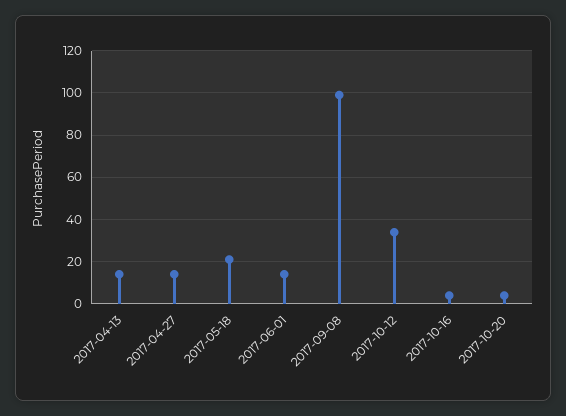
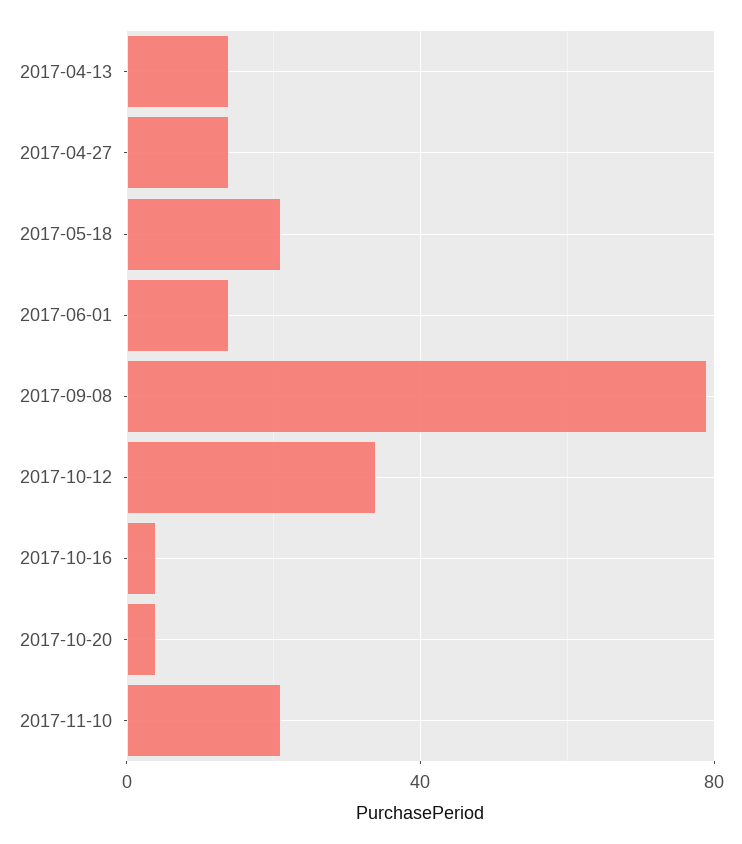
2017-09-08: 100 -> 80
2017-11-10: none -> 20

